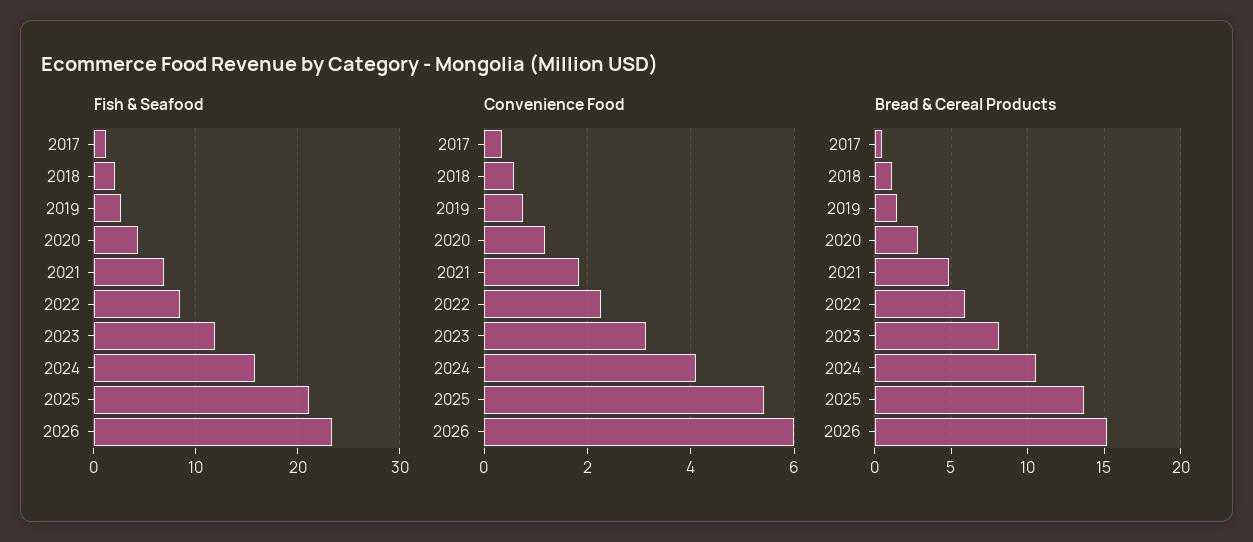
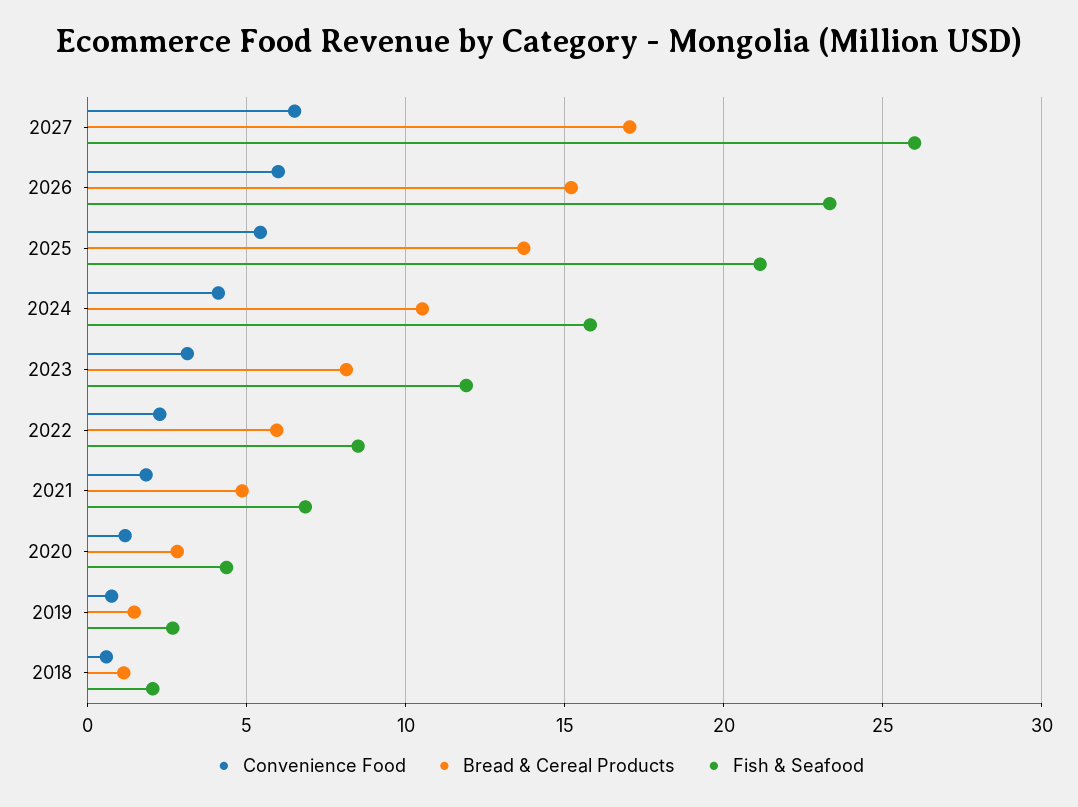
Fish & Seafood, 2017: 1 -> none
Convenience Food, 2017: 0.4 -> none
Bread & Cereal Products, 2017: 0.5 -> none
Convenience Food, 2027: none -> 6.5
Bread & Cereal Products, 2027: none -> 17
Fish & Seafood, 2027: none -> 26

